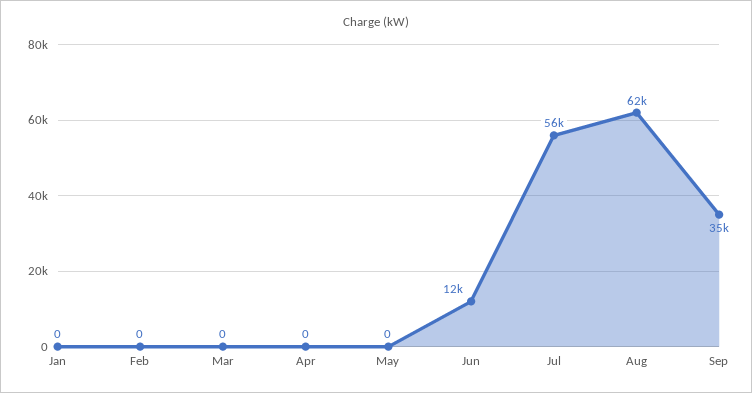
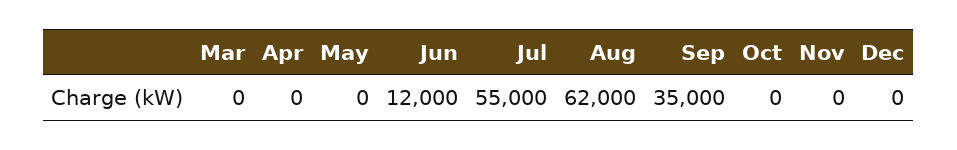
Jan: 0 -> none
Feb: 0 -> none
Jul: 56000 -> 55000
Oct: none -> 0
Nov: none -> 0
Dec: none -> 0

